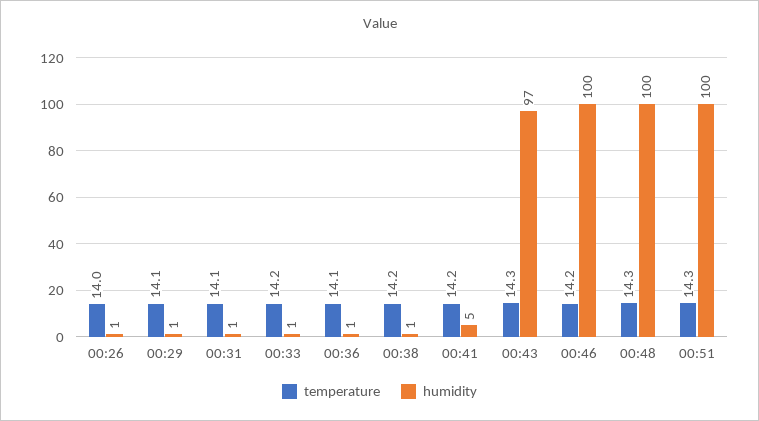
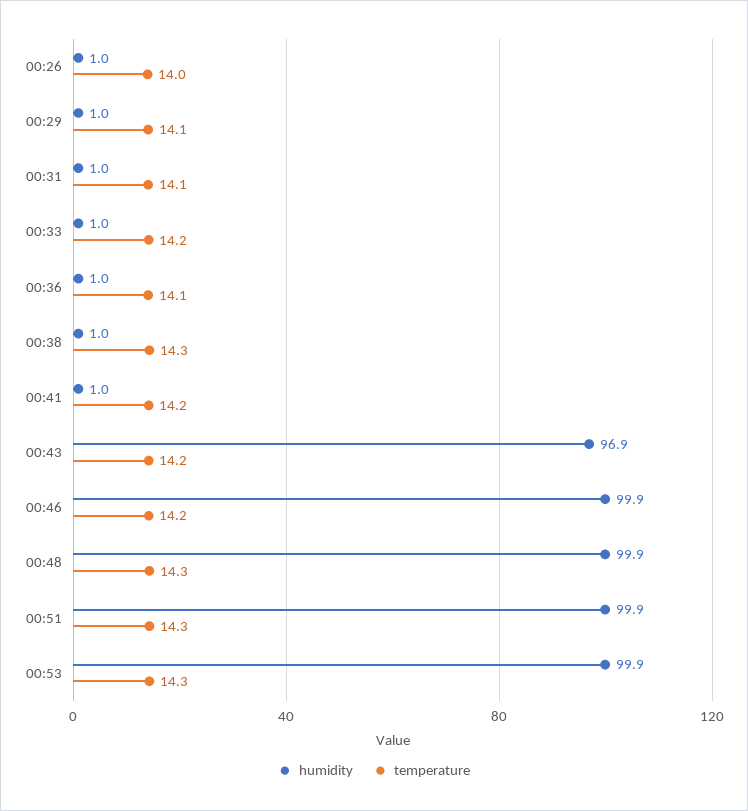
temperature, 00:38: 14.2 -> 14.3
humidity, 00:41: 5 -> 1
temperature, 00:43: 14.3 -> 14.2
humidity, 00:53: none -> 99.9
temperature, 00:53: none -> 14.3

